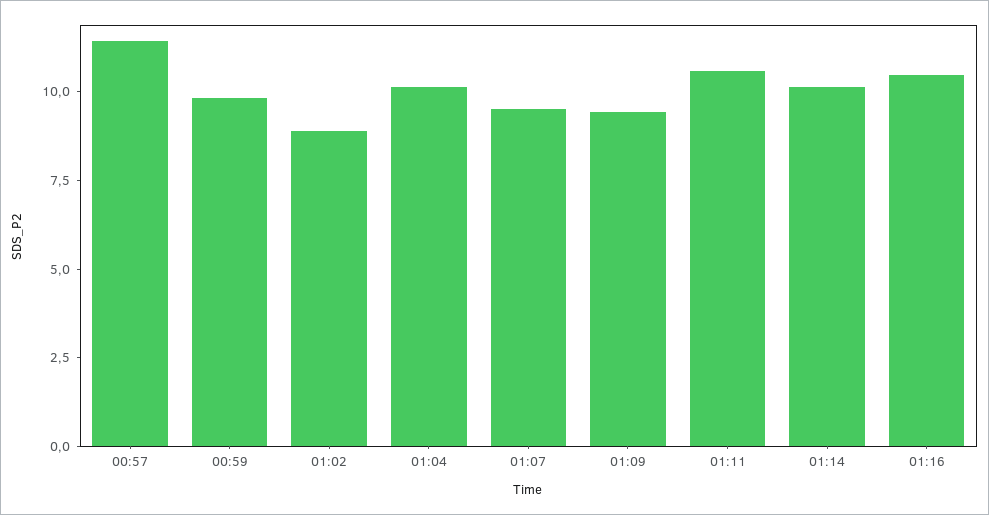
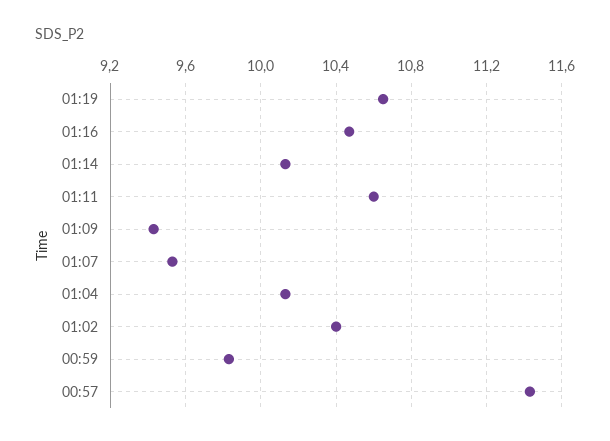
01:02: 9 -> 10.4
01:19: none -> 10.65

